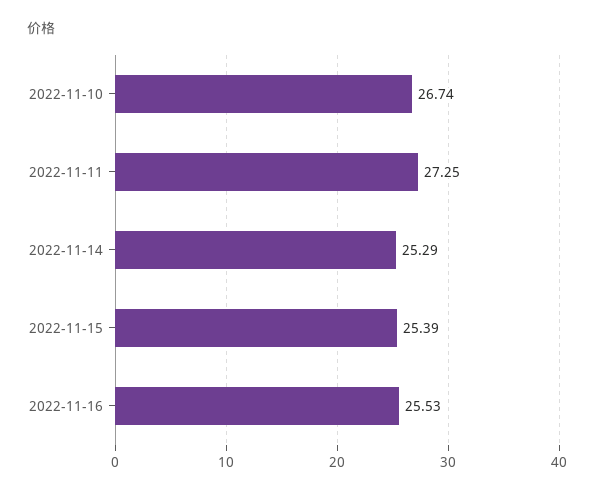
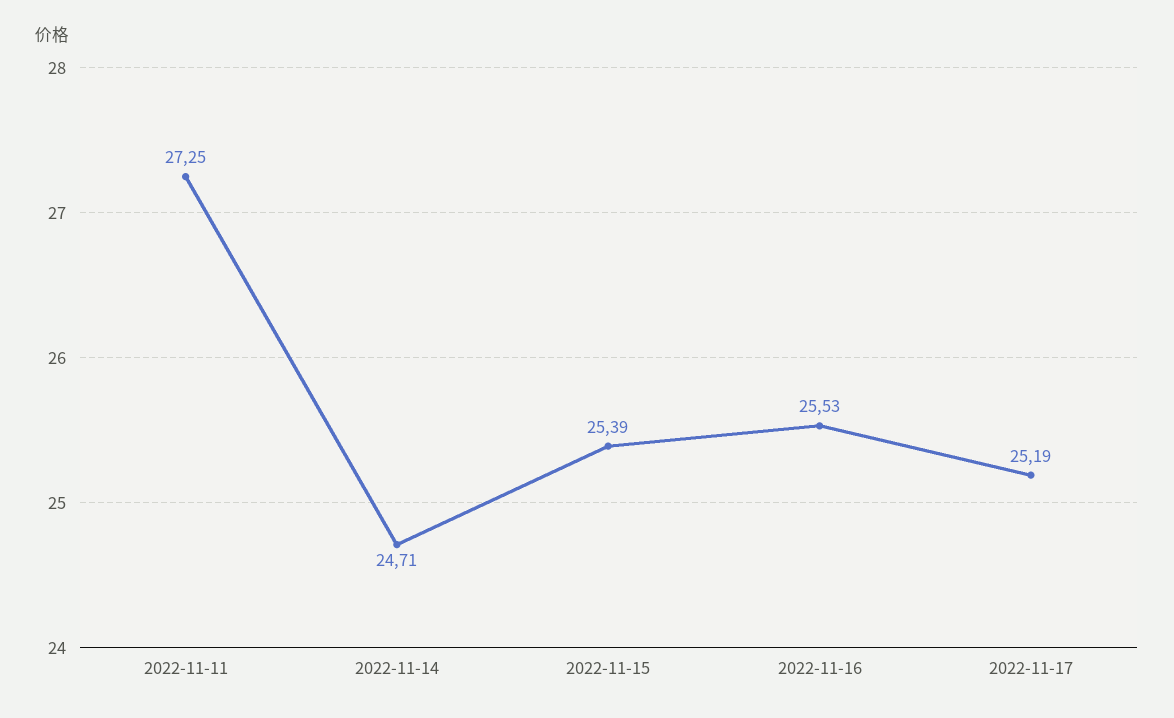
2022-11-10: 26.74 -> none
2022-11-14: 25.29 -> 24.71
2022-11-17: none -> 25.19

